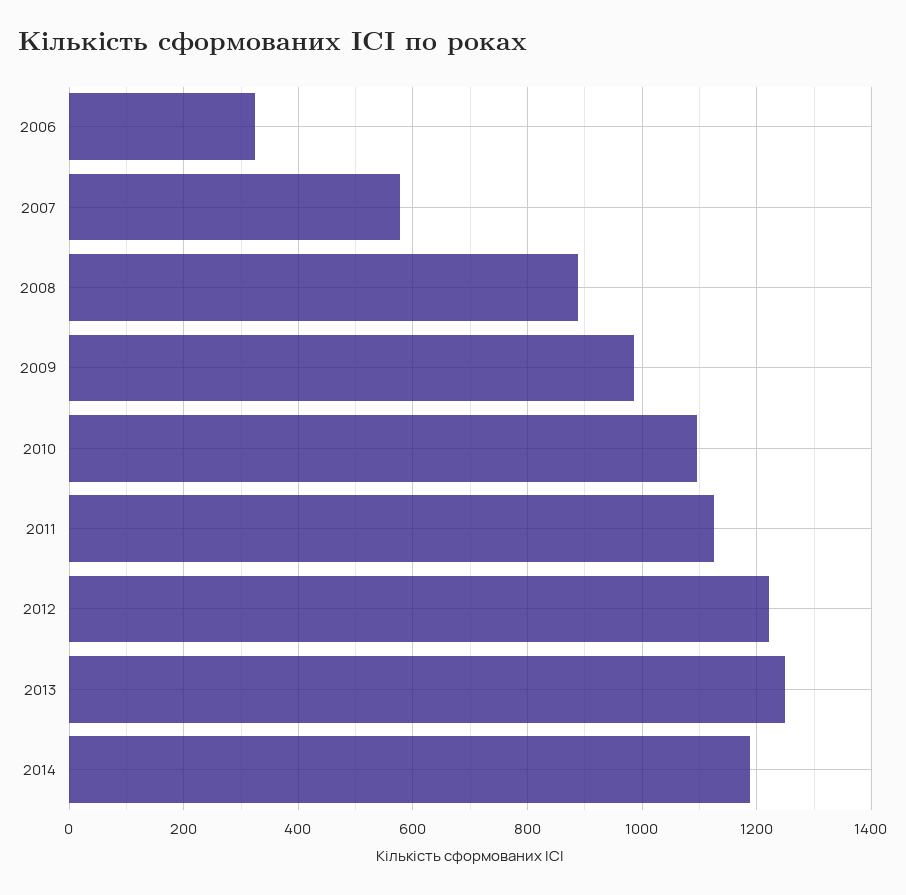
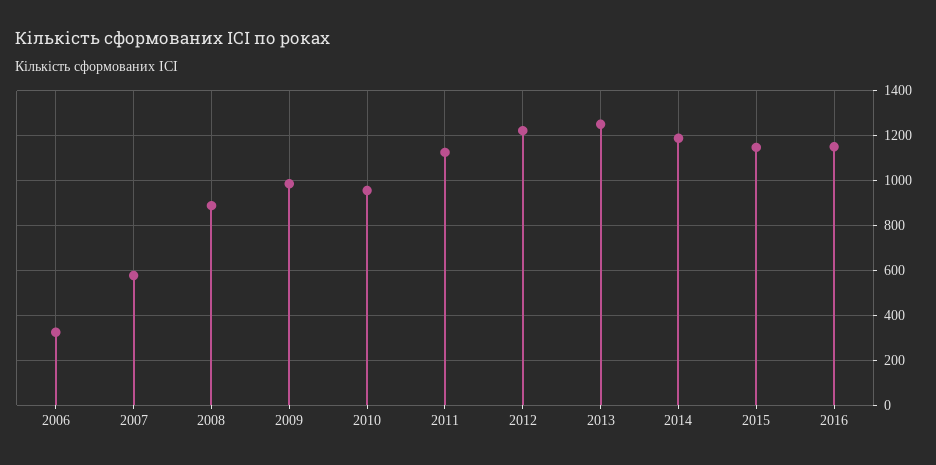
2010: 1100 -> 950
2015: none -> 1150
2016: none -> 1150

